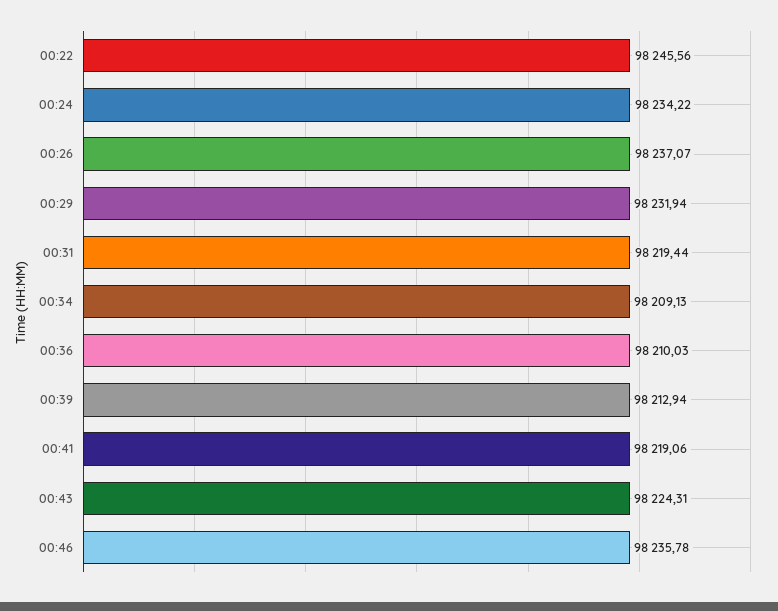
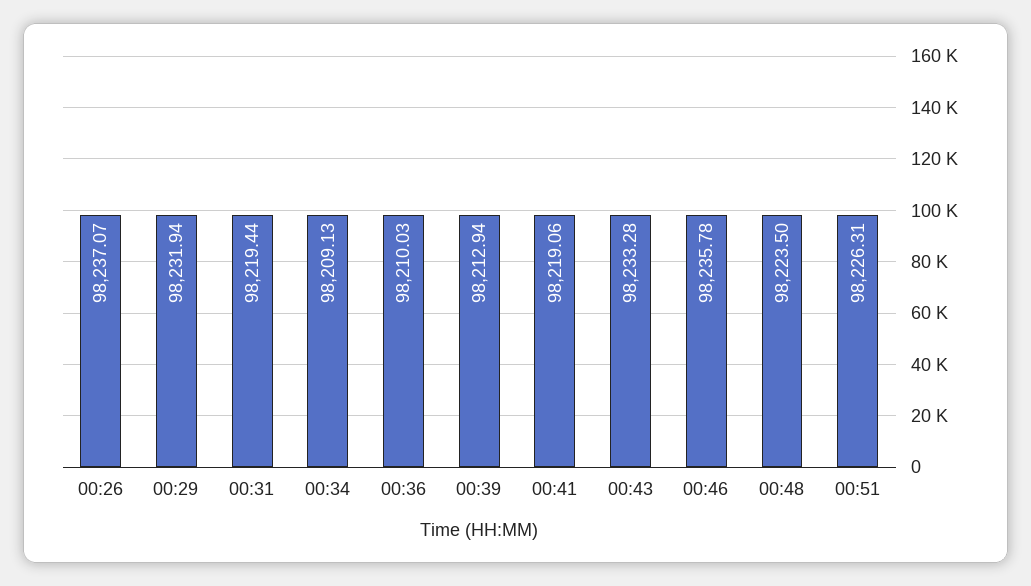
00:22: 98245.56 -> none
00:24: 98234.22 -> none
00:43: 98224.31 -> 98233.28
00:48: none -> 98223.5
00:51: none -> 98226.31

